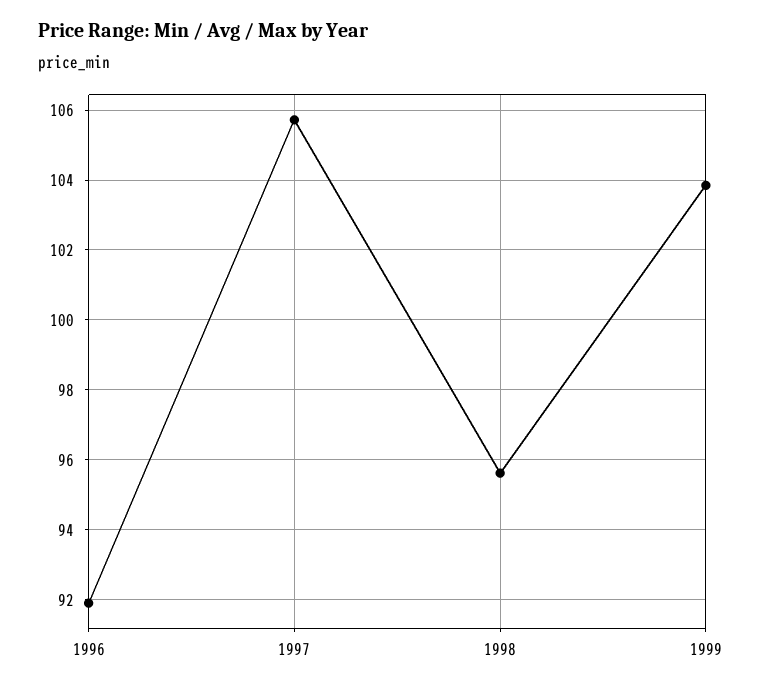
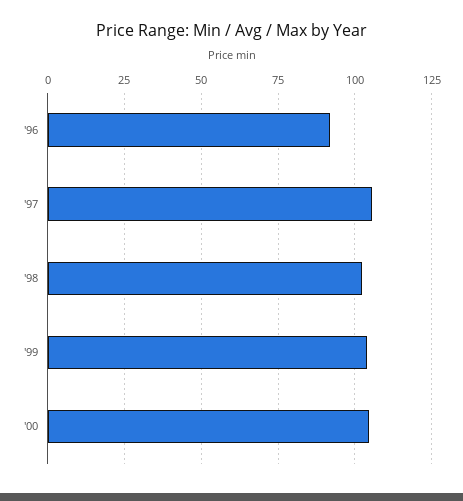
1998: 95.6 -> 102.5
'00: none -> 105

